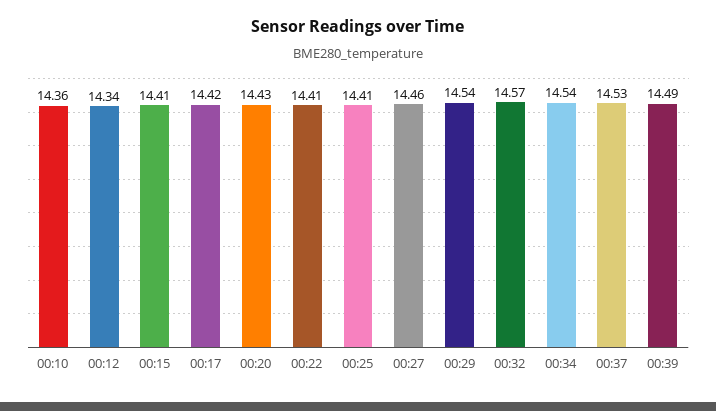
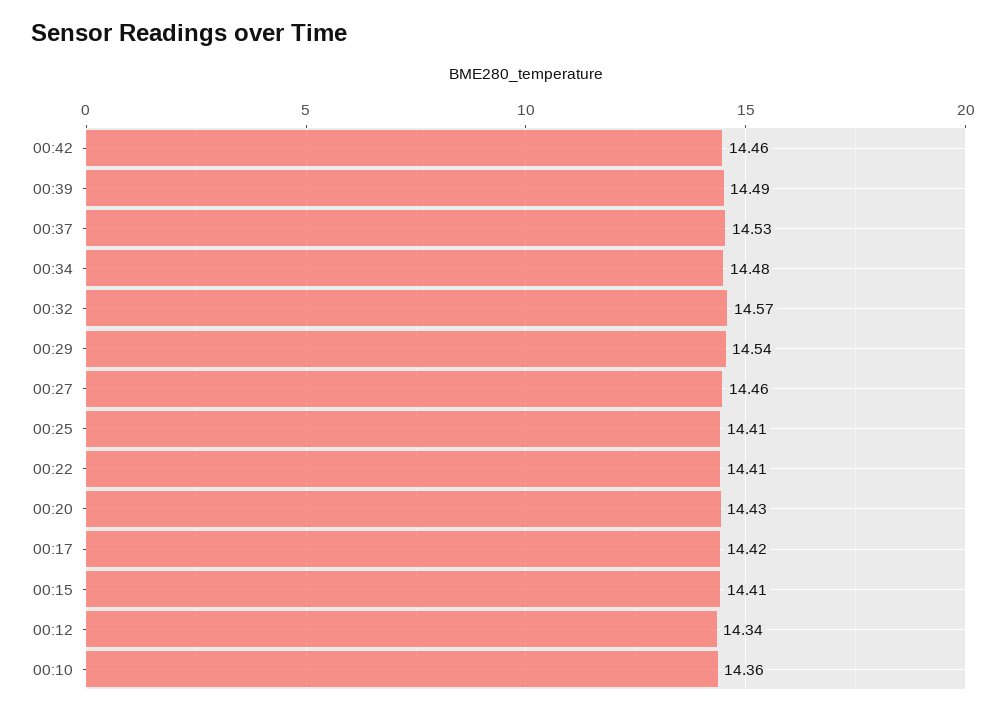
00:34: 14.54 -> 14.48
00:42: none -> 14.46

